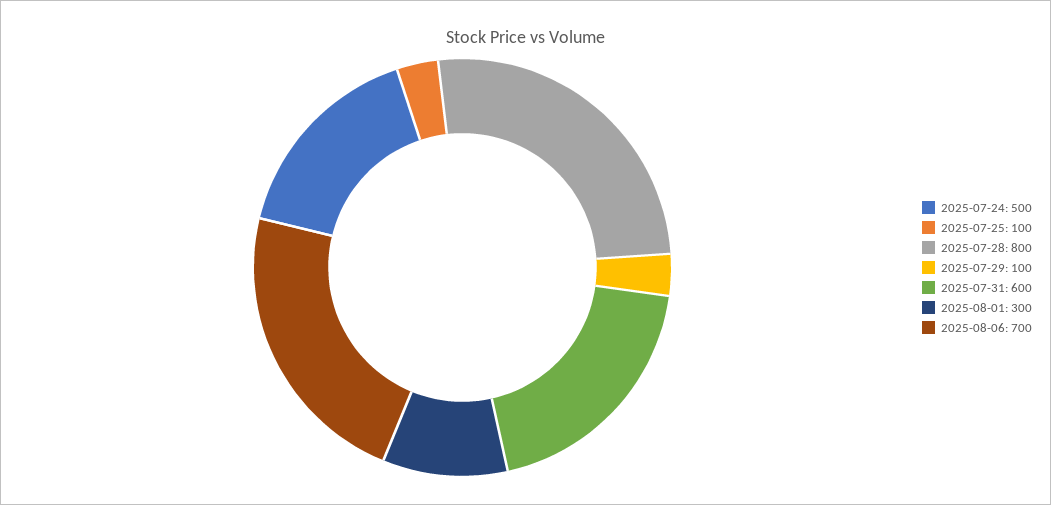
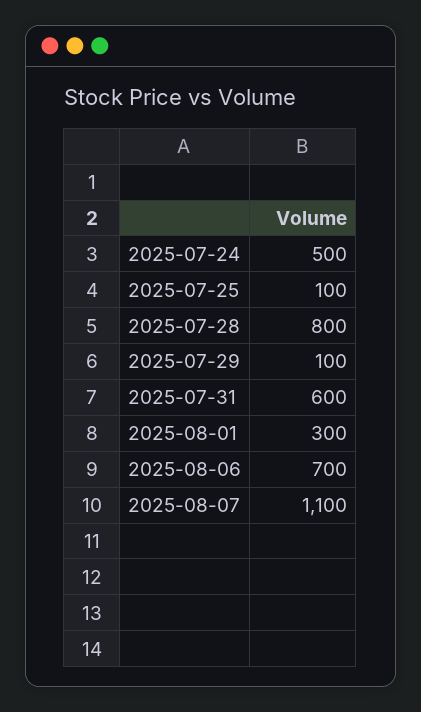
2025-08-07: none -> 1100

